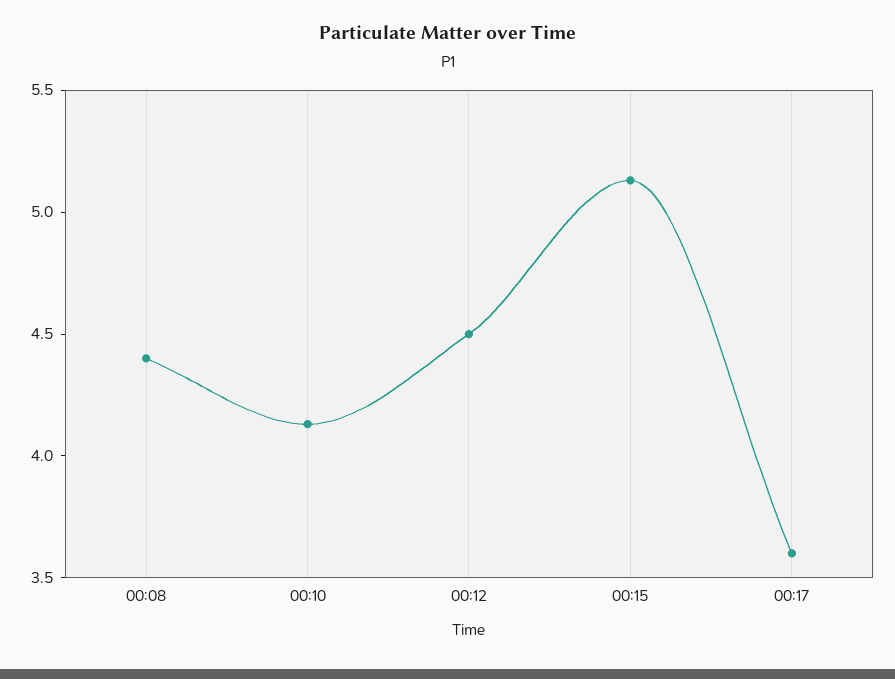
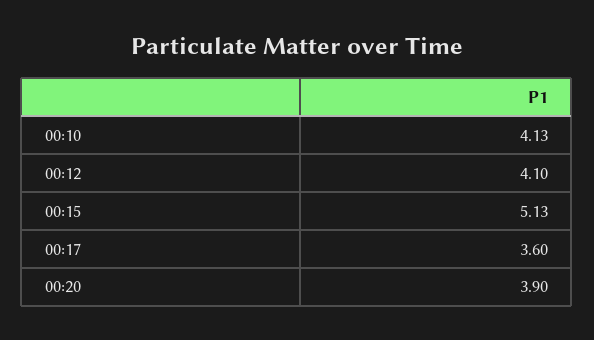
00:08: 4.4 -> none
00:12: 4.5 -> 4.1
00:20: none -> 3.9

